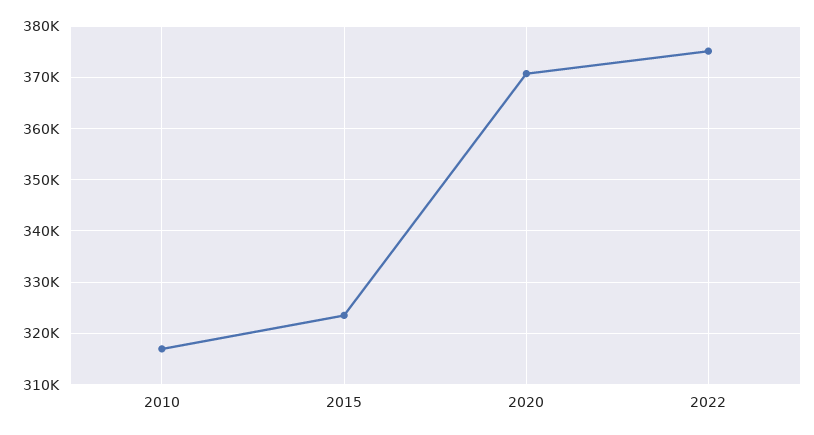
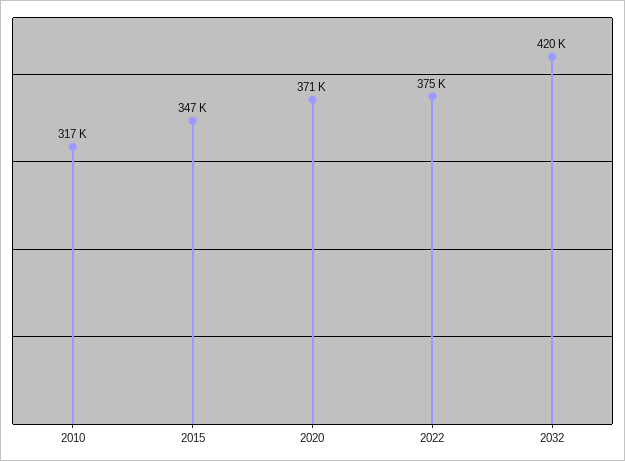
2015: 324000 -> 347000
2032: none -> 420000

